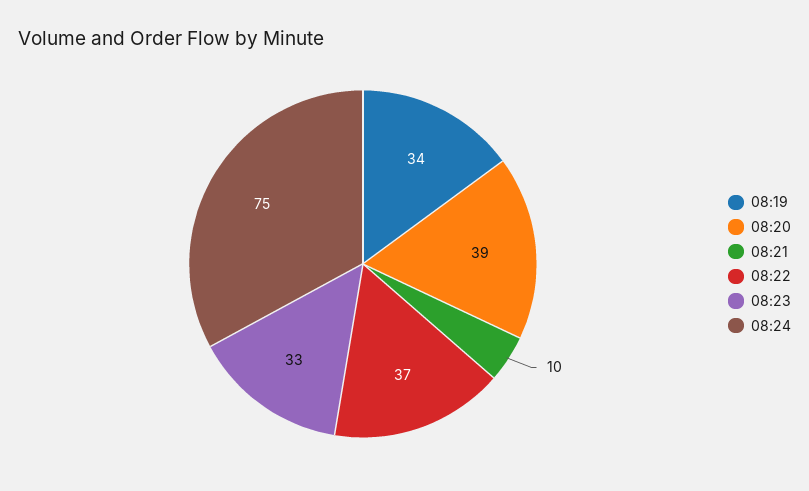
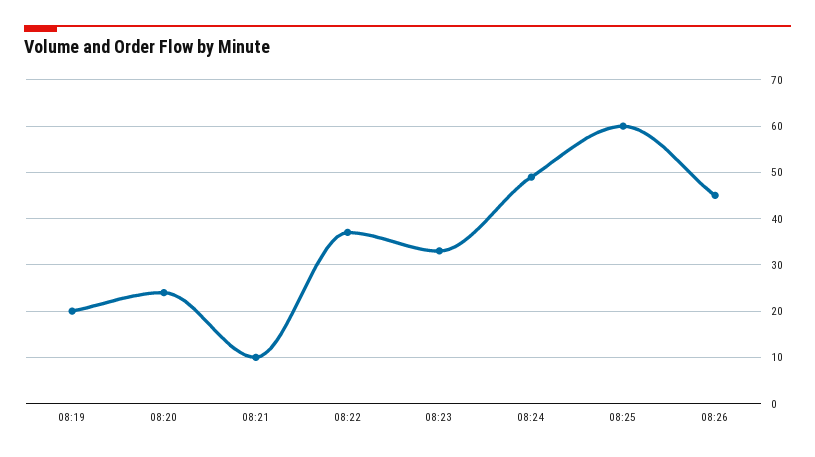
08:19: 34 -> 20
08:20: 39 -> 25
08:24: 75 -> 50
08:25: none -> 60
08:26: none -> 45

